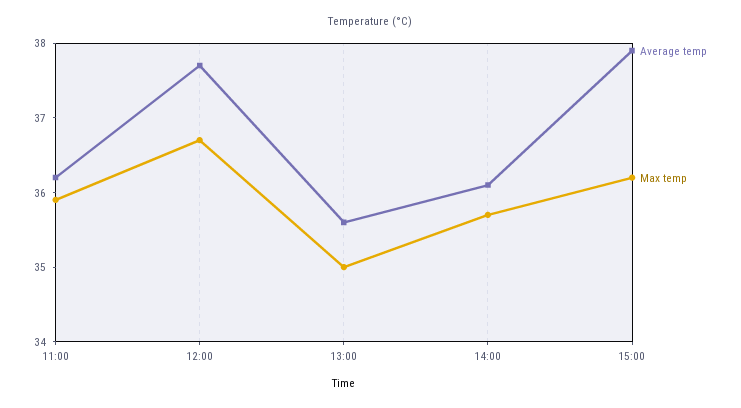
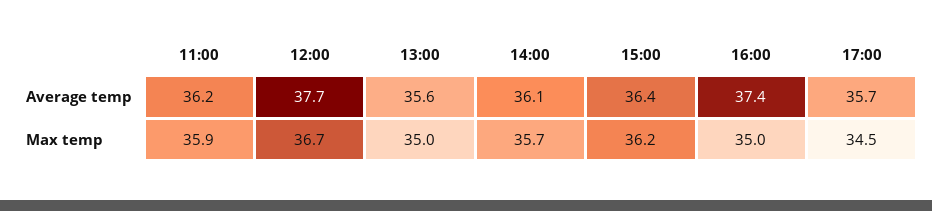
Average temp, 15:00: 38 -> 36.4
Average temp, 16:00: none -> 37.4
Average temp, 17:00: none -> 35.7
Max temp, 16:00: none -> 35
Max temp, 17:00: none -> 34.5

